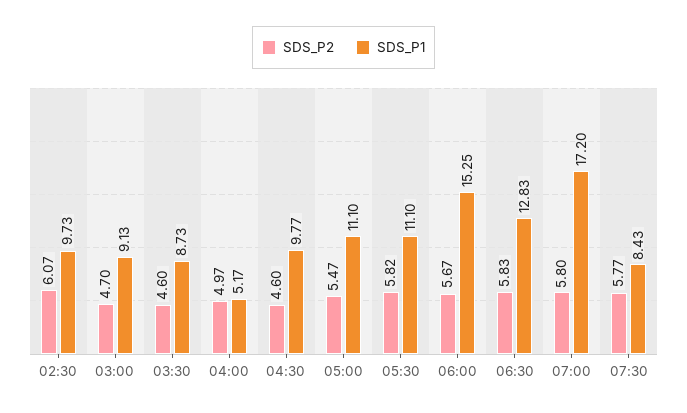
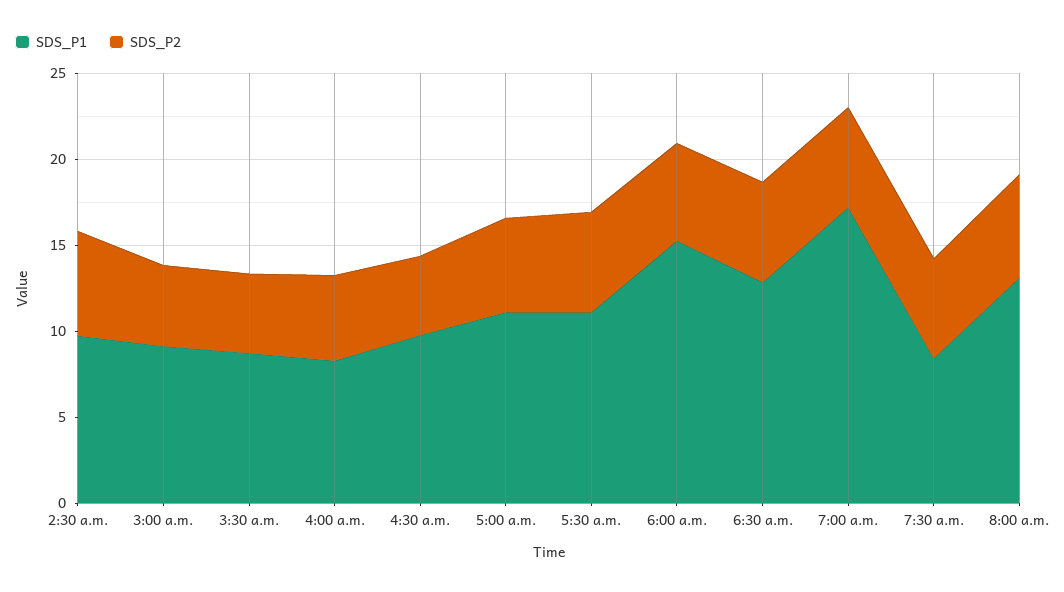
SDS_P1, 04:00: 5.17 -> 8
SDS_P1, 8:00 a.m.: none -> 13
SDS_P2, 8:00 a.m.: none -> 6

